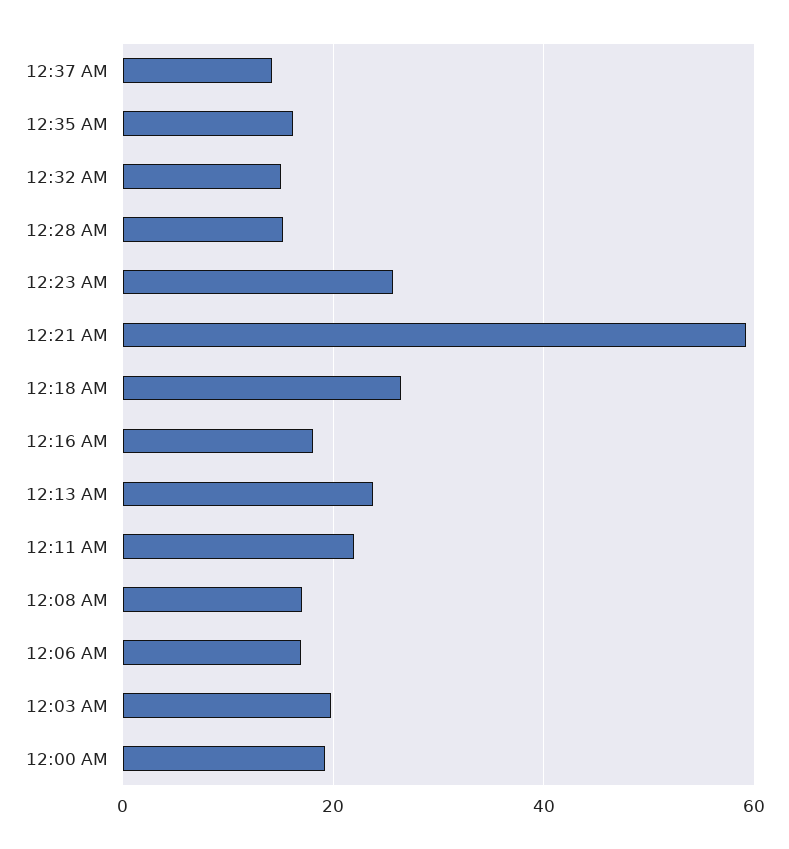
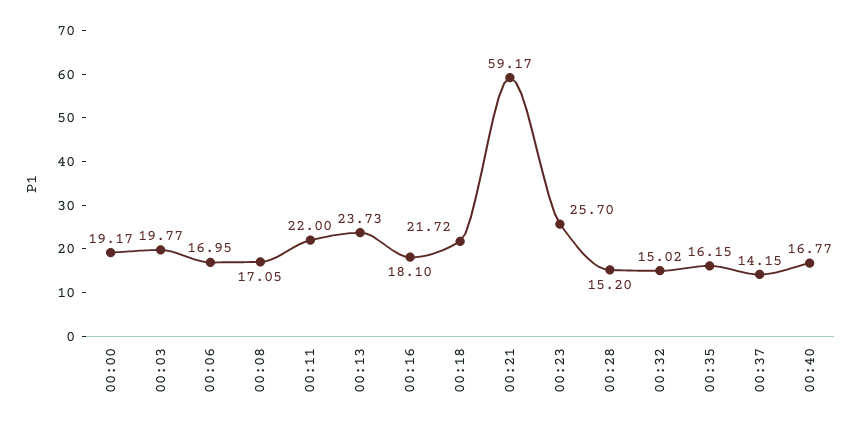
12:18 AM: 26 -> 21.72
00:40: none -> 16.77

